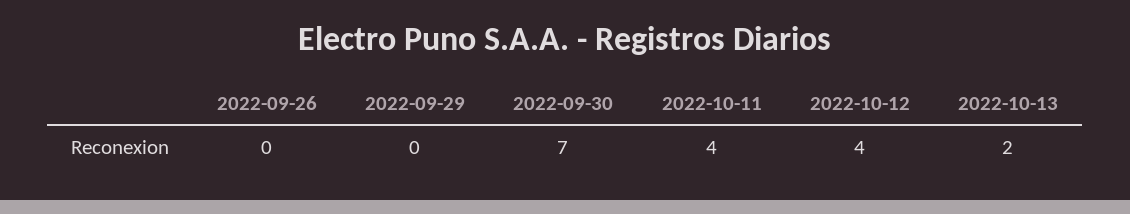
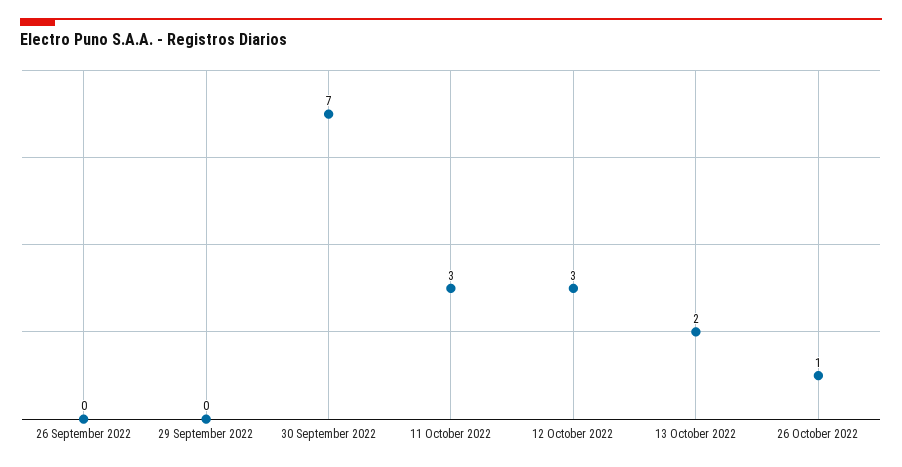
2022-10-11: 4 -> 3
2022-10-12: 4 -> 3
26 October 2022: none -> 1

